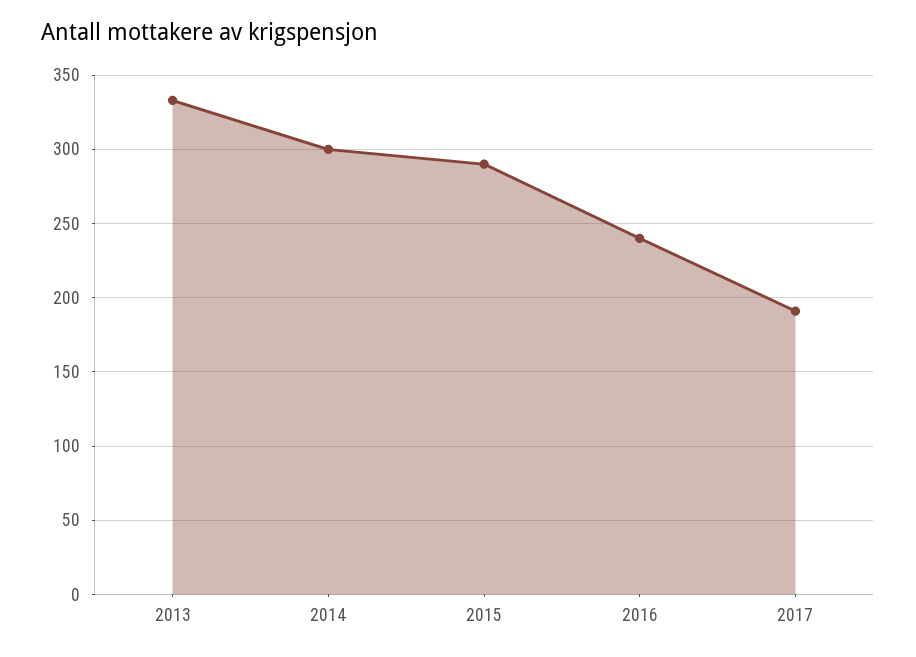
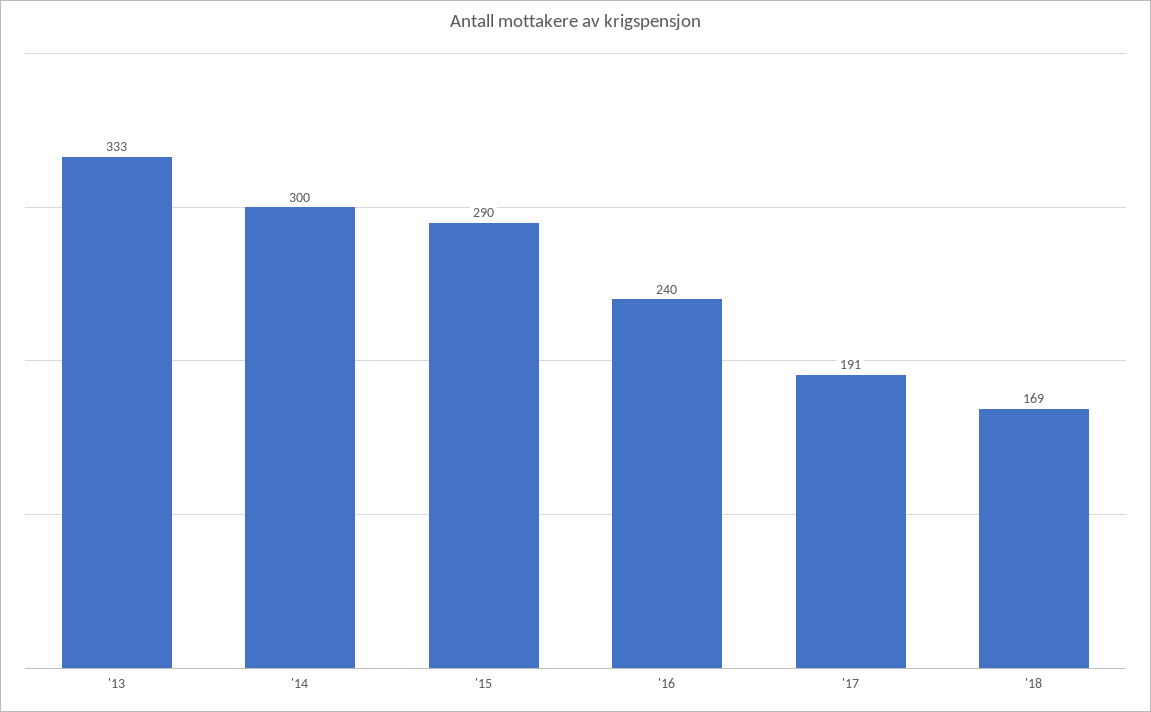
'18: none -> 169

